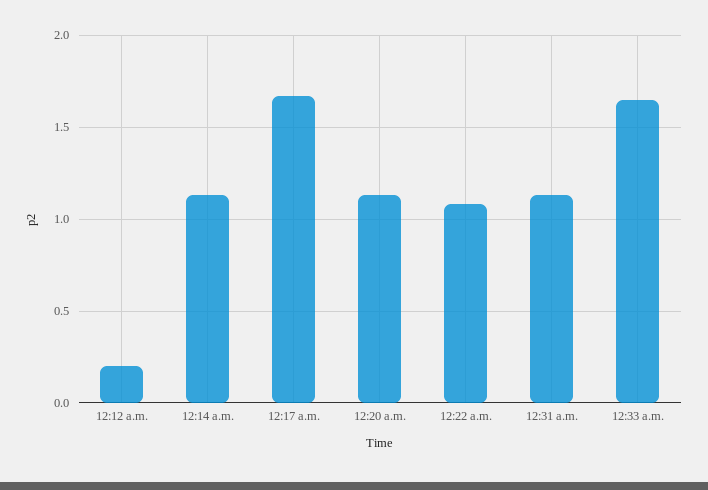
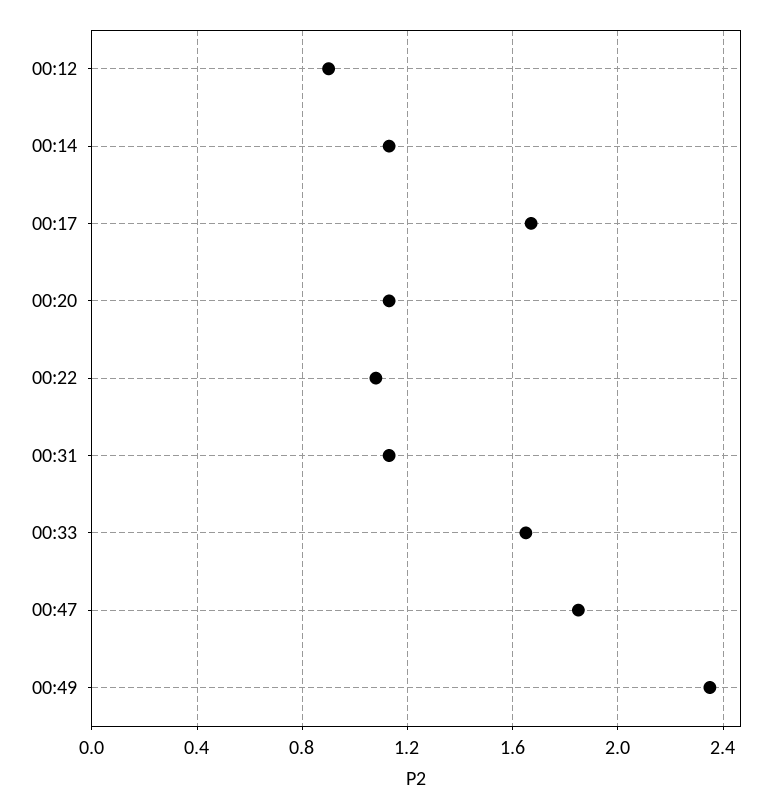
12:12 a.m.: 0.2 -> 0.9
00:47: none -> 1.85
00:49: none -> 2.35

